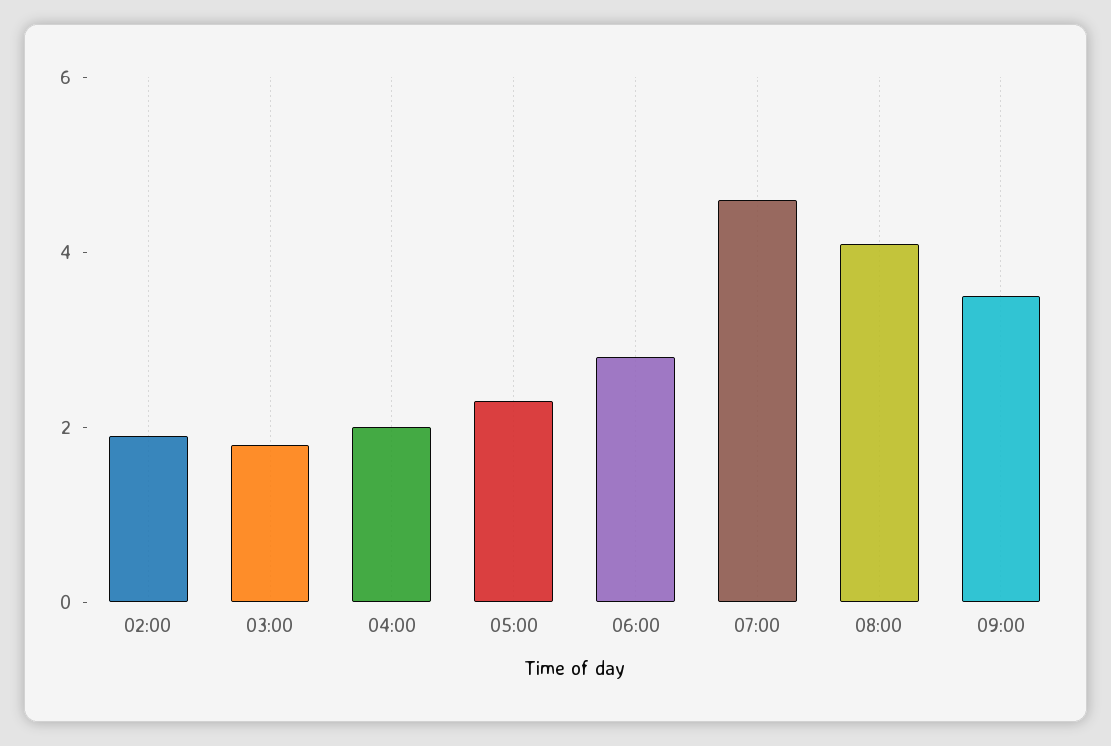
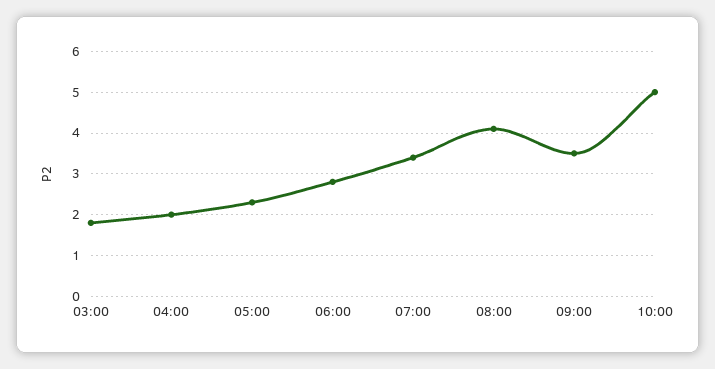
02:00: 2 -> none
07:00: 4.5 -> 3.5
10:00: none -> 5

